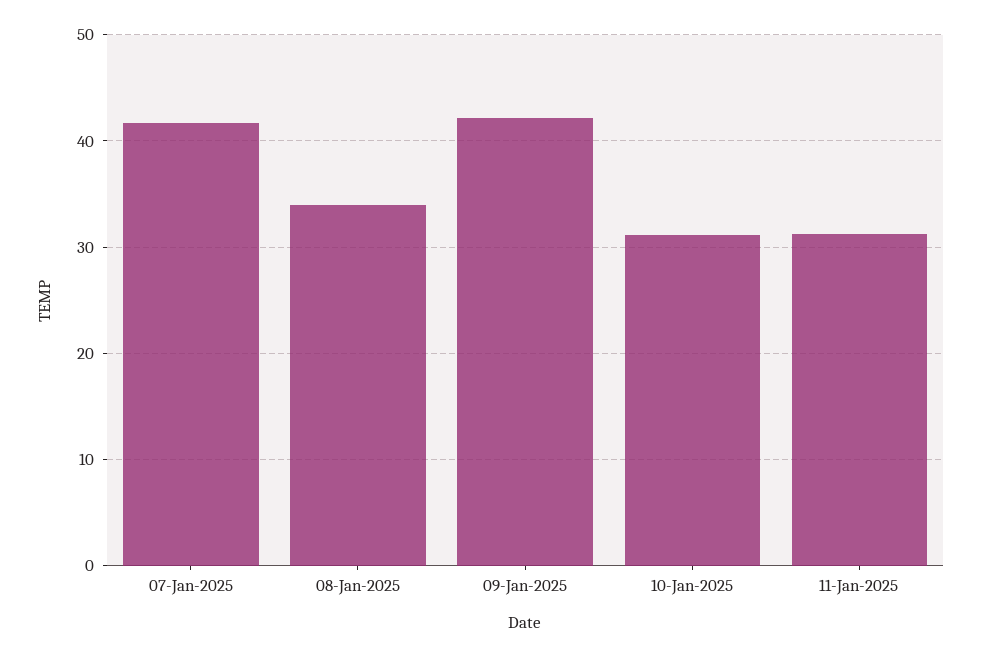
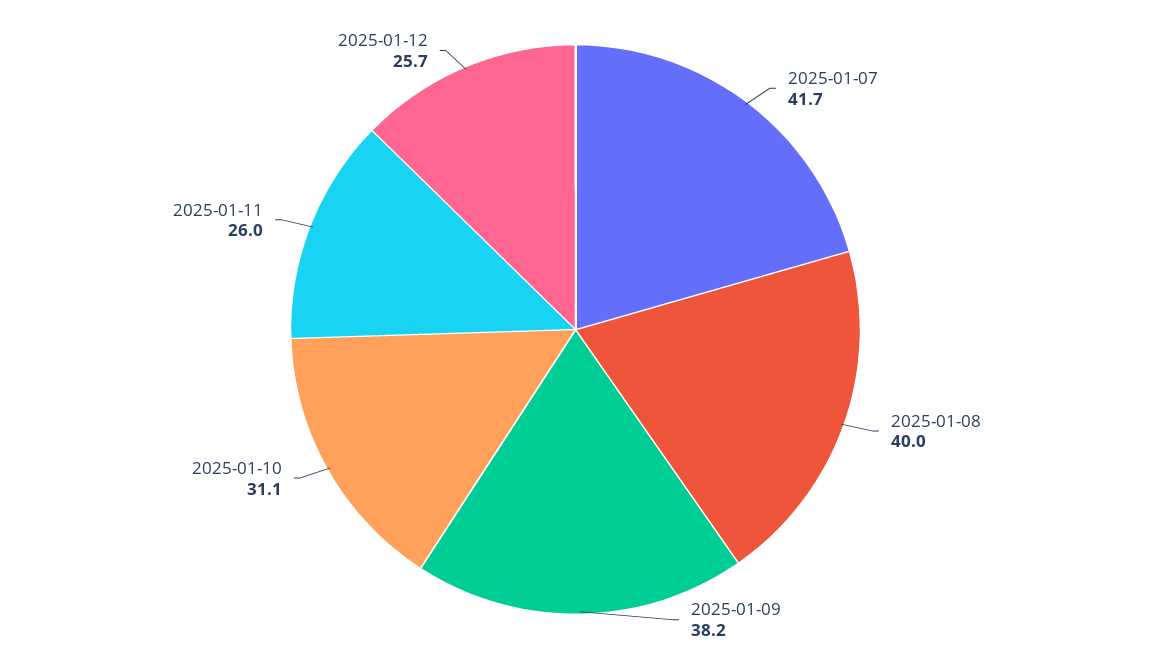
08-Jan-2025: 34 -> 40
09-Jan-2025: 42 -> 38.2
11-Jan-2025: 31 -> 26
2025-01-12: none -> 25.7

